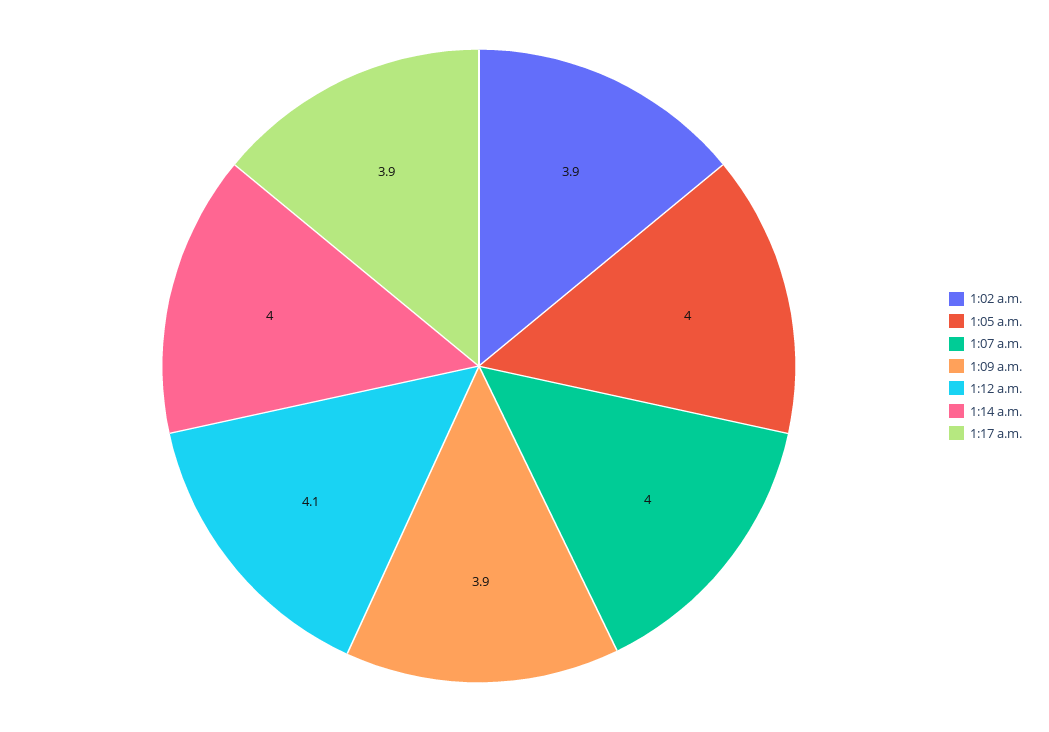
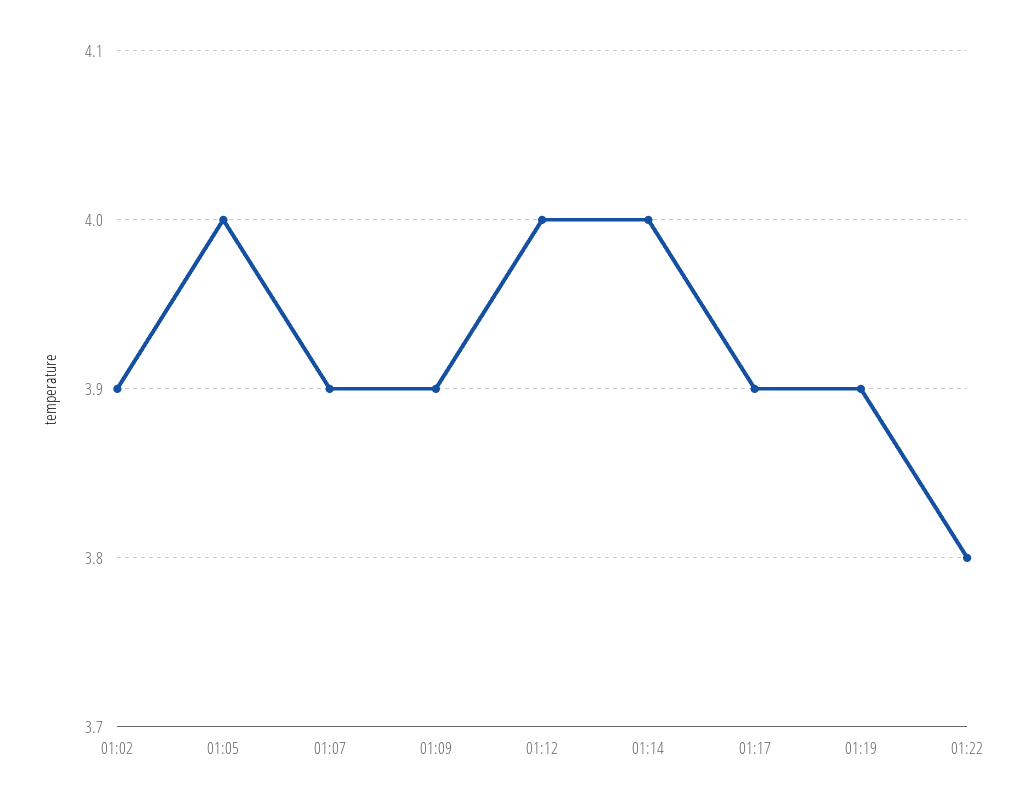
1:07 a.m.: 4 -> 3.9
1:12 a.m.: 4.1 -> 4
01:19: none -> 3.9
01:22: none -> 3.8

